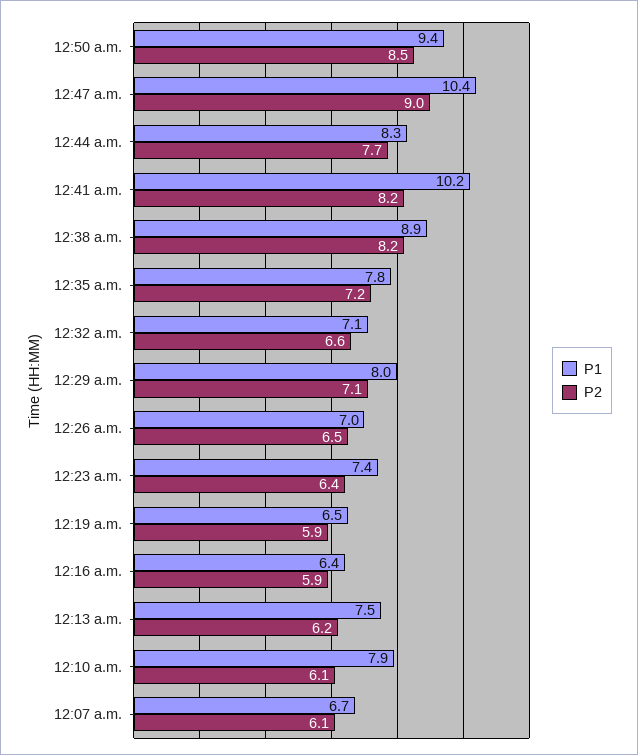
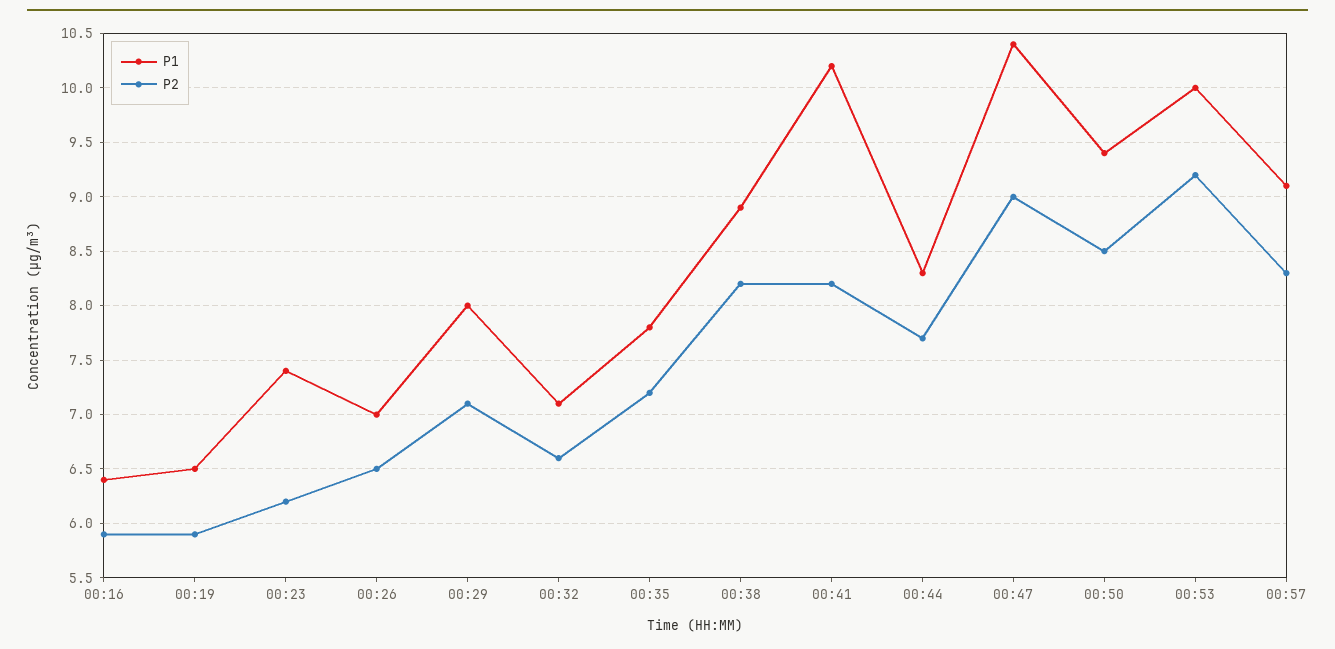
P2, 12:23 a.m.: 6.4 -> 6.2
P1, 12:13 a.m.: 7.5 -> none
P2, 12:13 a.m.: 6.2 -> none
P1, 12:10 a.m.: 7.9 -> none
P2, 12:10 a.m.: 6.1 -> none
P1, 12:07 a.m.: 6.7 -> none
P2, 12:07 a.m.: 6.1 -> none
P1, 00:53: none -> 10
P2, 00:53: none -> 9.2
P1, 00:57: none -> 9.1
P2, 00:57: none -> 8.3

